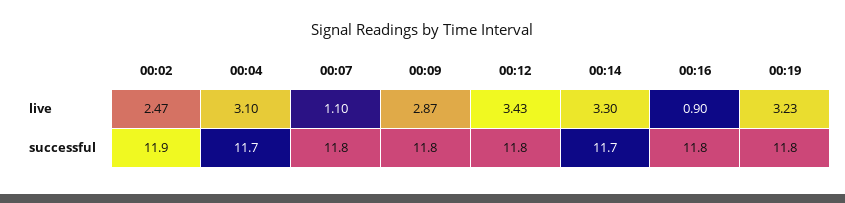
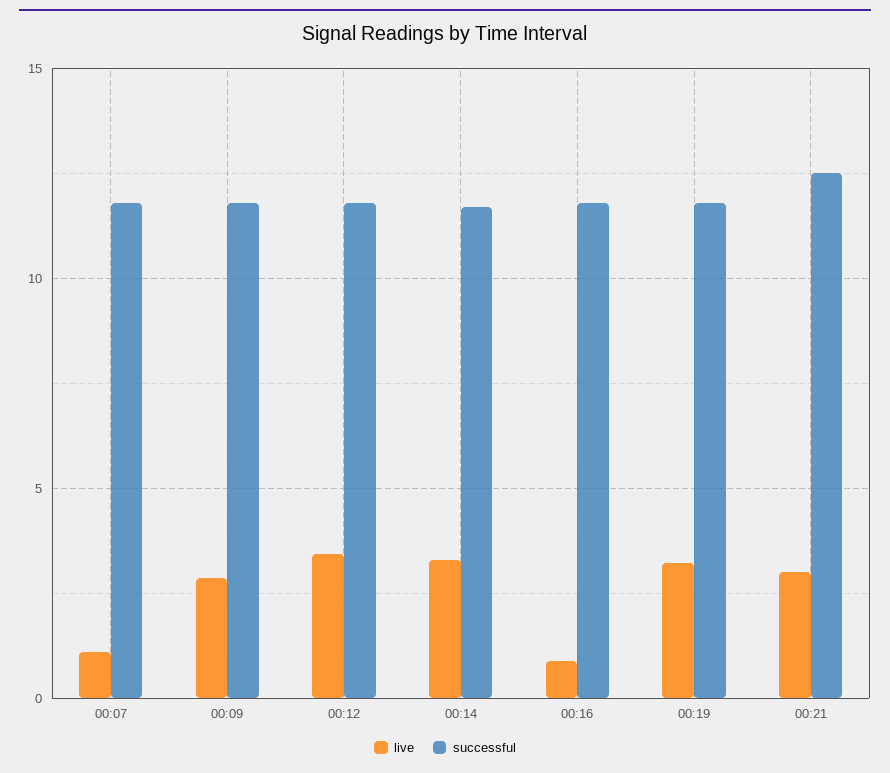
live, 00:02: 2.47 -> none
live, 00:04: 3.1 -> none
successful, 00:02: 11.9 -> none
successful, 00:04: 11.7 -> none
live, 00:21: none -> 3
successful, 00:21: none -> 12.5

